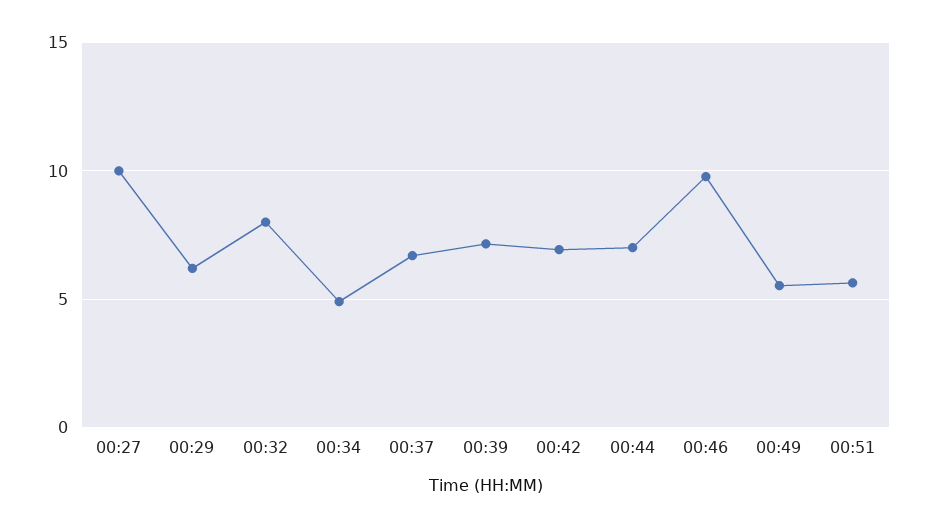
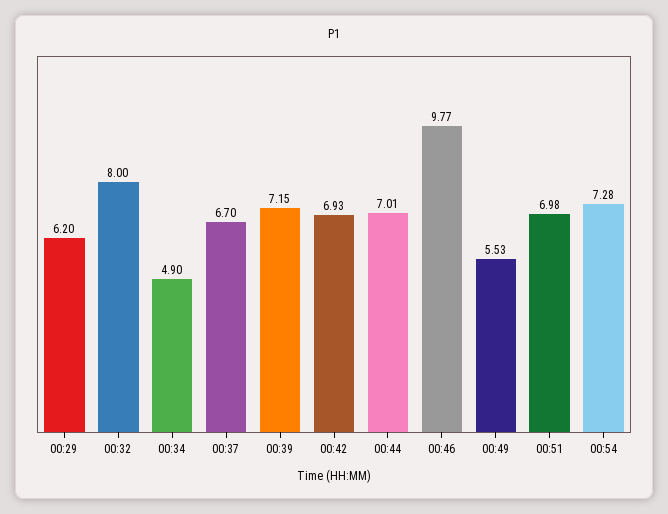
00:27: 10 -> none
00:51: 5.5 -> 6.98
00:54: none -> 7.28

